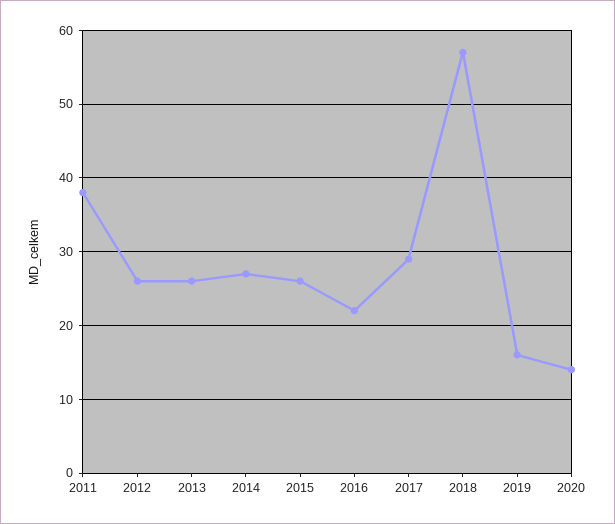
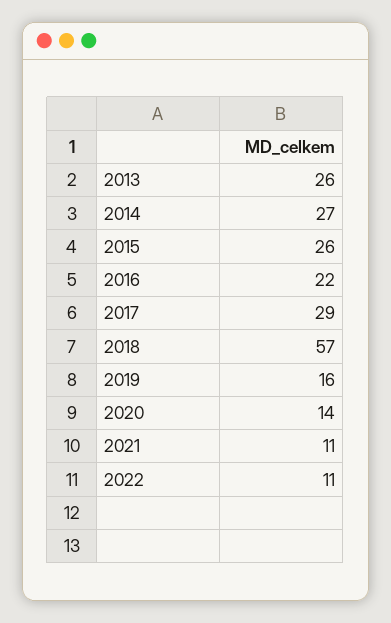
2011: 38 -> none
2012: 26 -> none
2021: none -> 11
2022: none -> 11

